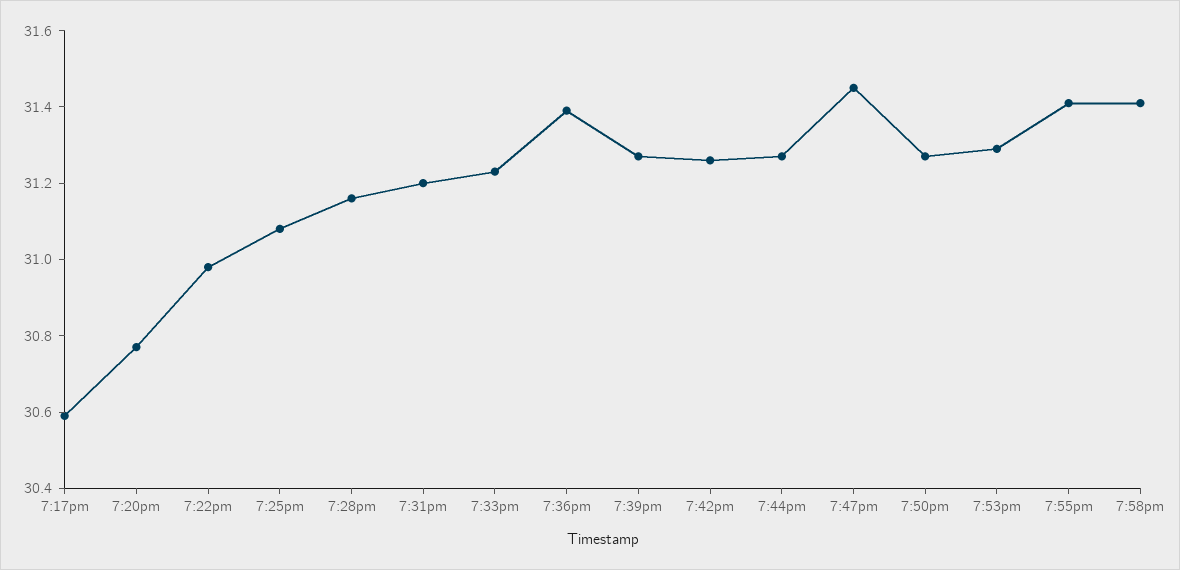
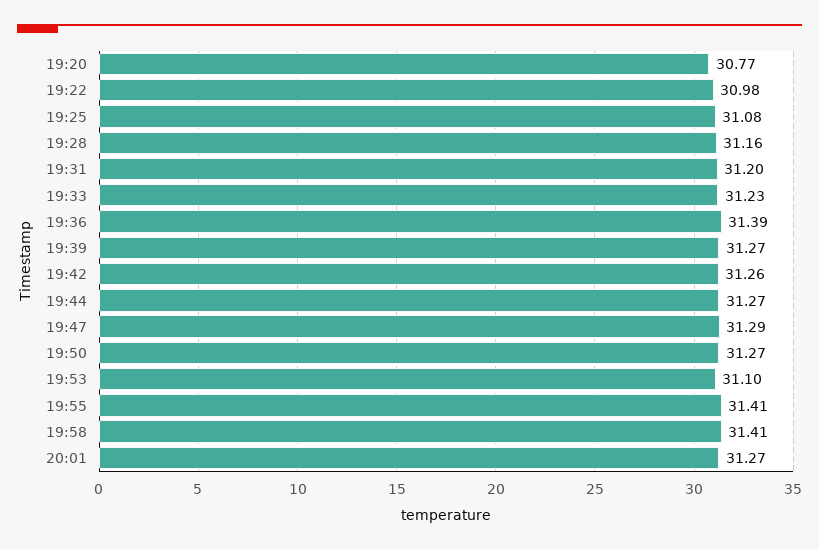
7:17pm: 30.6 -> none
7:47pm: 31.45 -> 31.29
7:53pm: 31.3 -> 31.1
20:01: none -> 31.27

